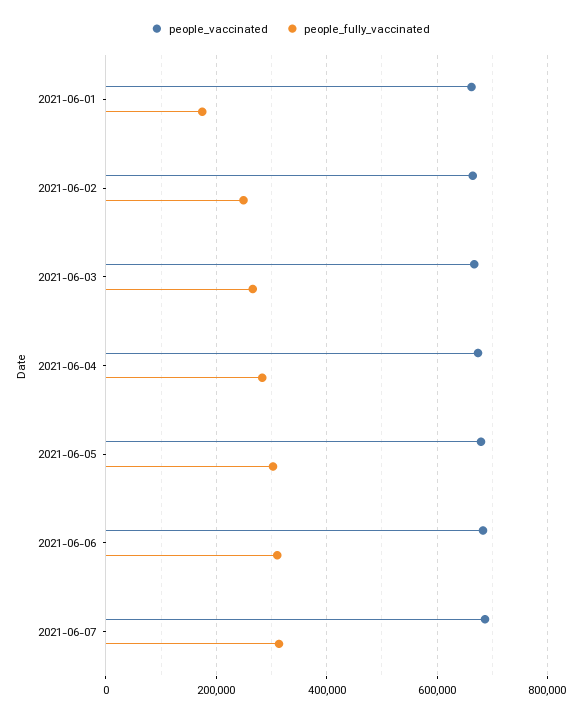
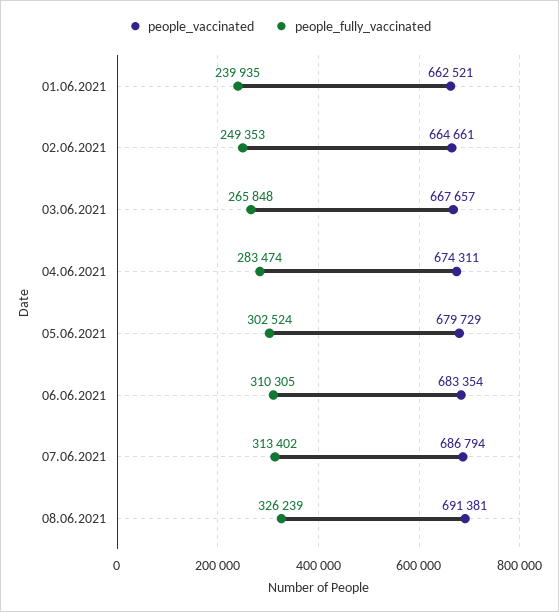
people_fully_vaccinated, 2021-06-01: 180000 -> 239935
people_vaccinated, 08.06.2021: none -> 691381
people_fully_vaccinated, 08.06.2021: none -> 326239

